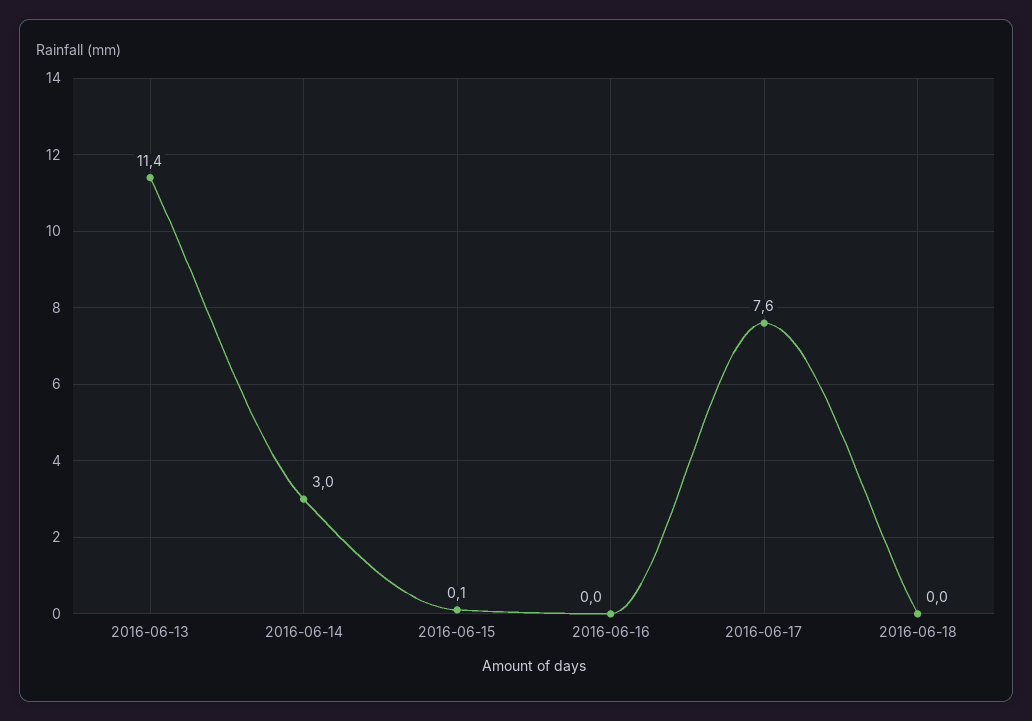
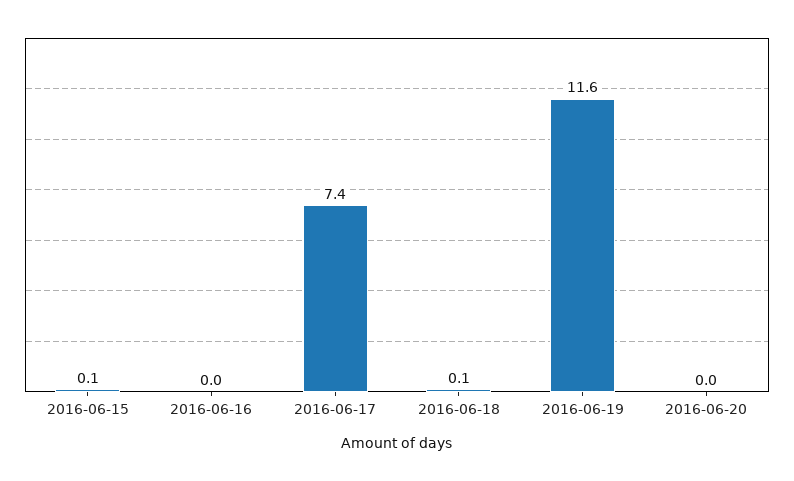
2016-06-13: 11.4 -> none
2016-06-14: 3 -> none
2016-06-17: 7.6 -> 7.4
2016-06-18: 0 -> 0.1
2016-06-19: none -> 11.6
2016-06-20: none -> 0

